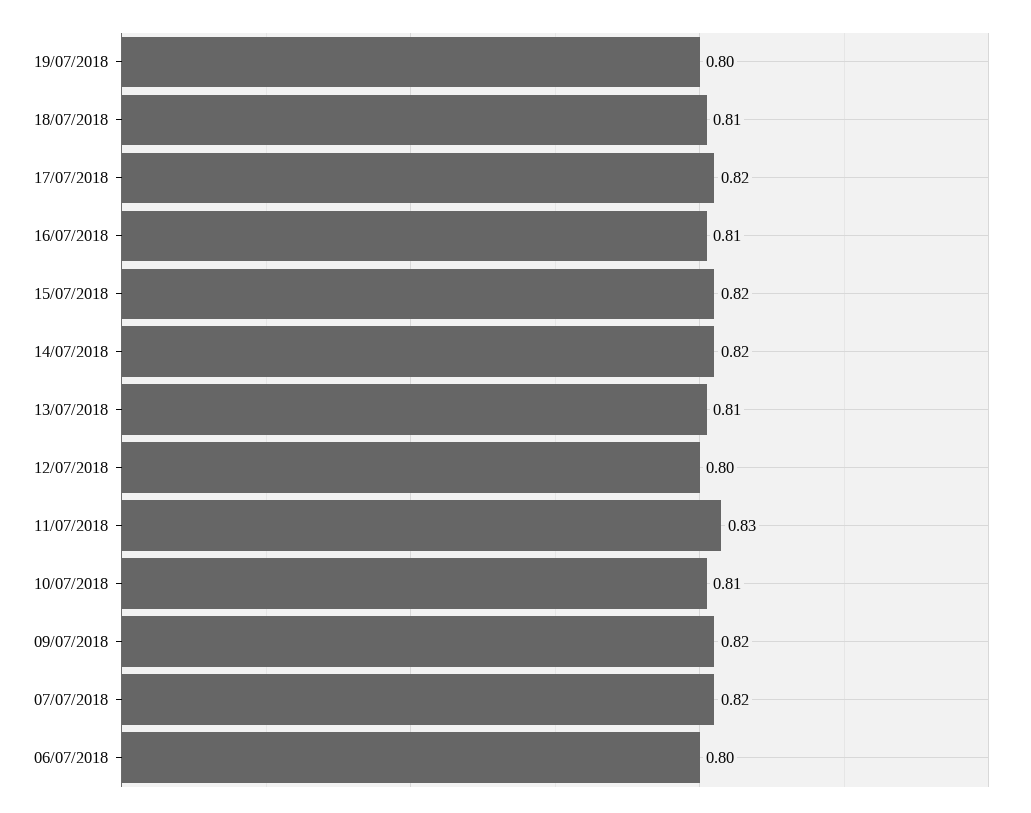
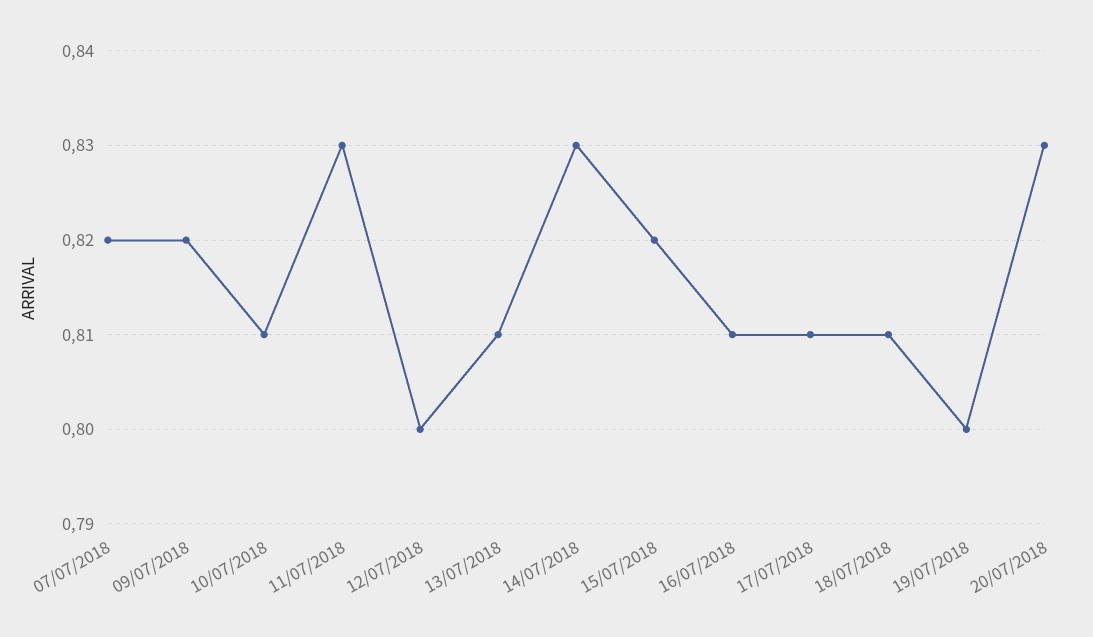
17/07/2018: 0.82 -> 0.81
14/07/2018: 0.82 -> 0.83
06/07/2018: 0.8 -> none
20/07/2018: none -> 0.83

